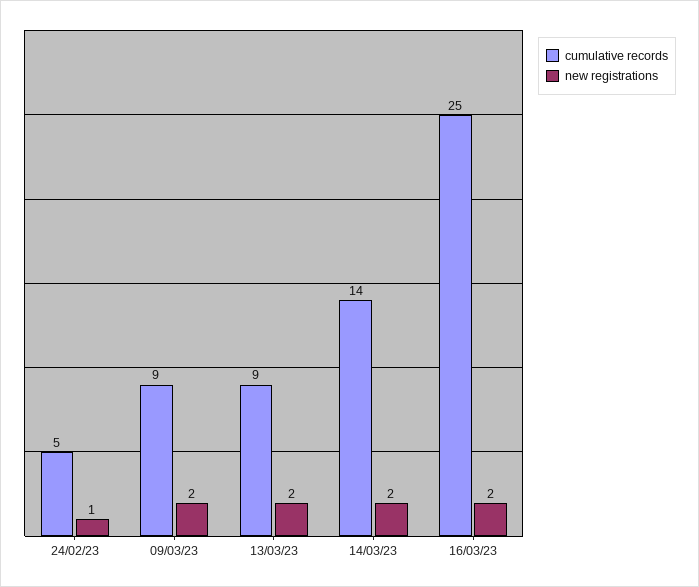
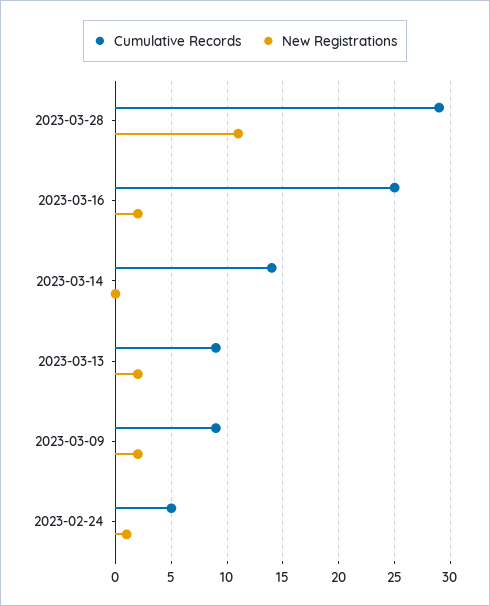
new registrations, 14/03/23: 2 -> 0
cumulative records, 2023-03-28: none -> 29
new registrations, 2023-03-28: none -> 11

